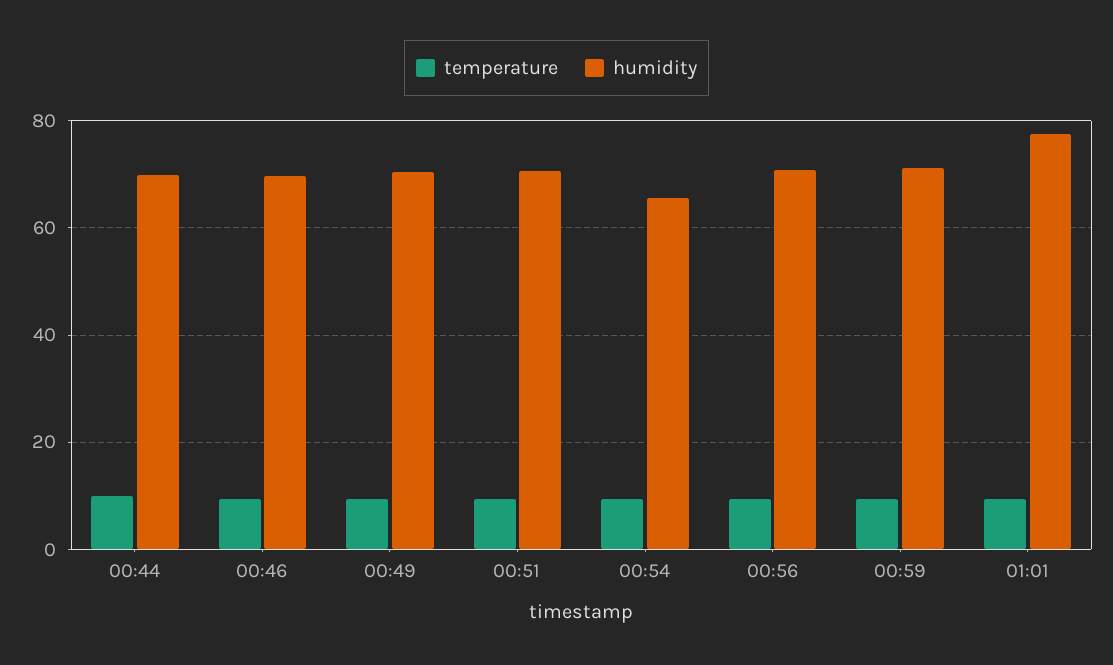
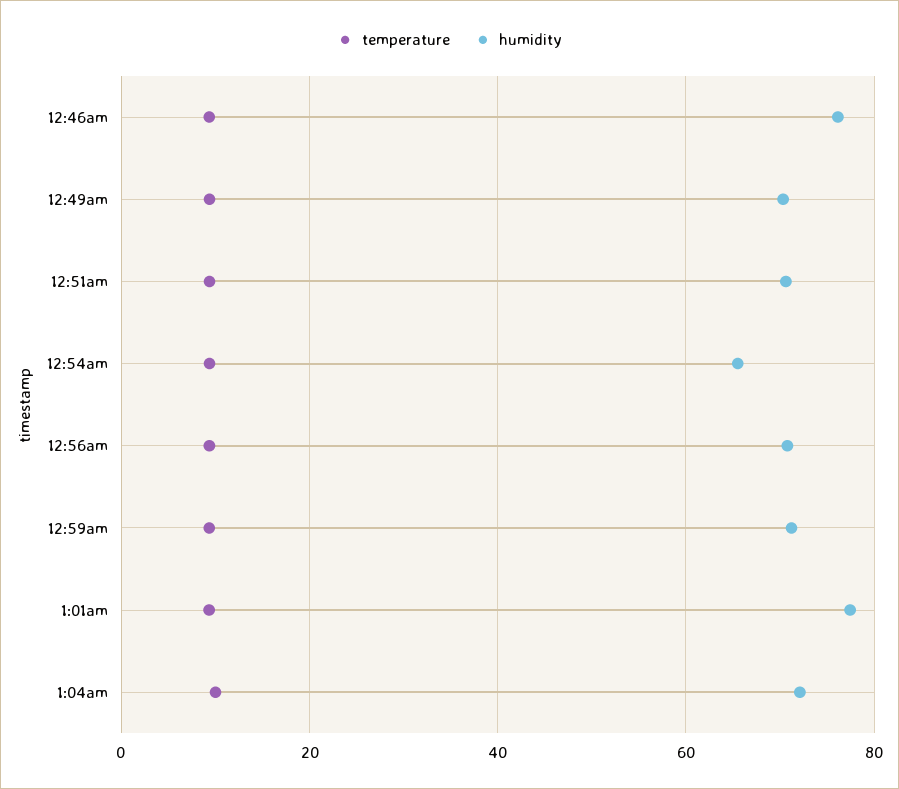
temperature, 00:44: 10 -> none
humidity, 00:44: 70 -> none
humidity, 00:46: 70 -> 76
temperature, 1:04am: none -> 10
humidity, 1:04am: none -> 72

